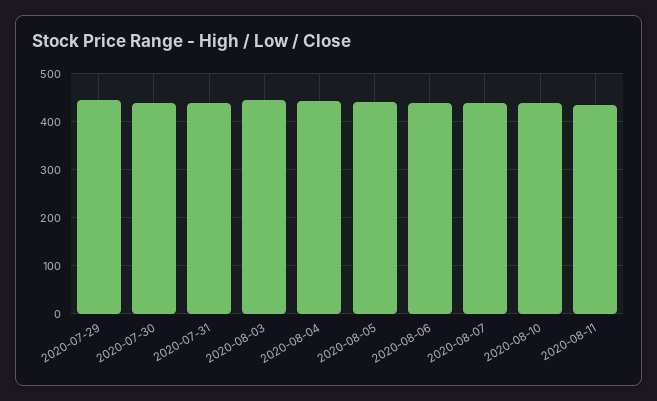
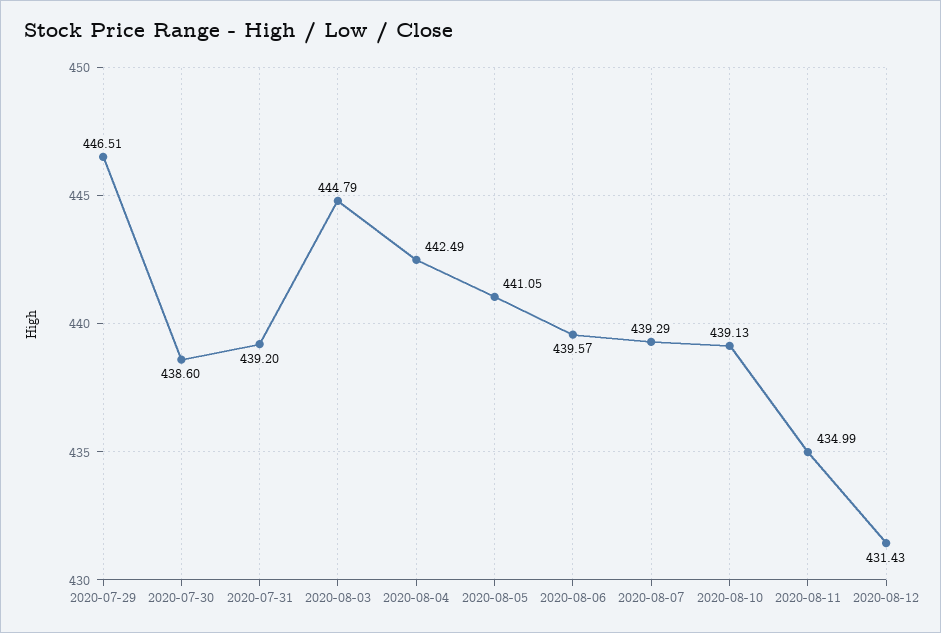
2020-08-12: none -> 431.43

